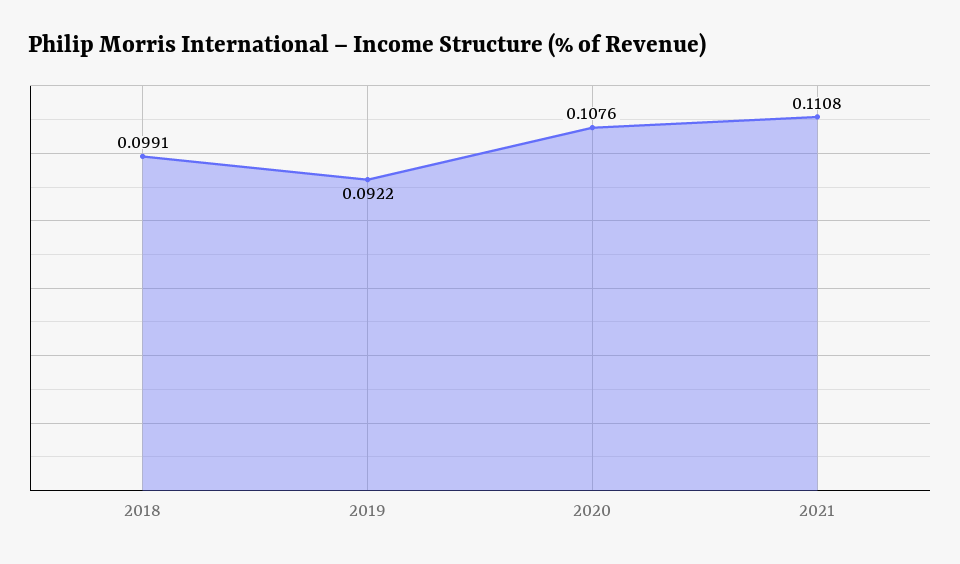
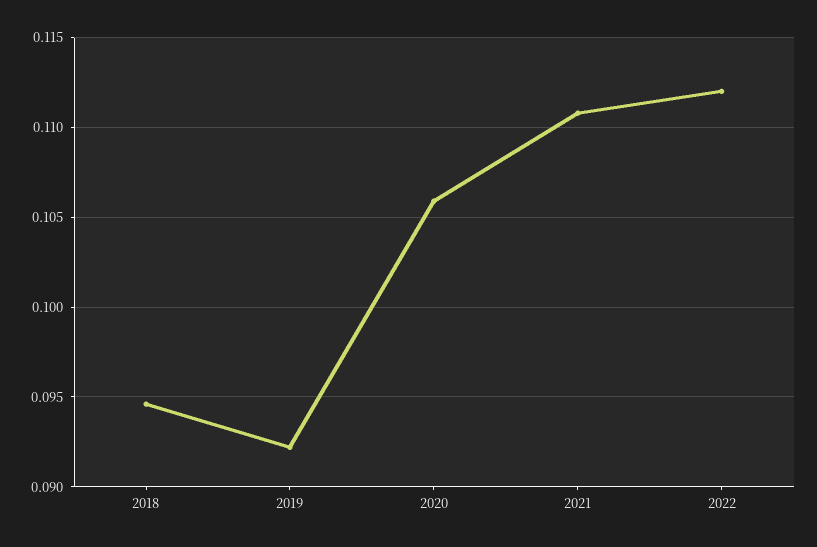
2018: 0.0991 -> 0.0945
2020: 0.1076 -> 0.106
2022: none -> 0.112

